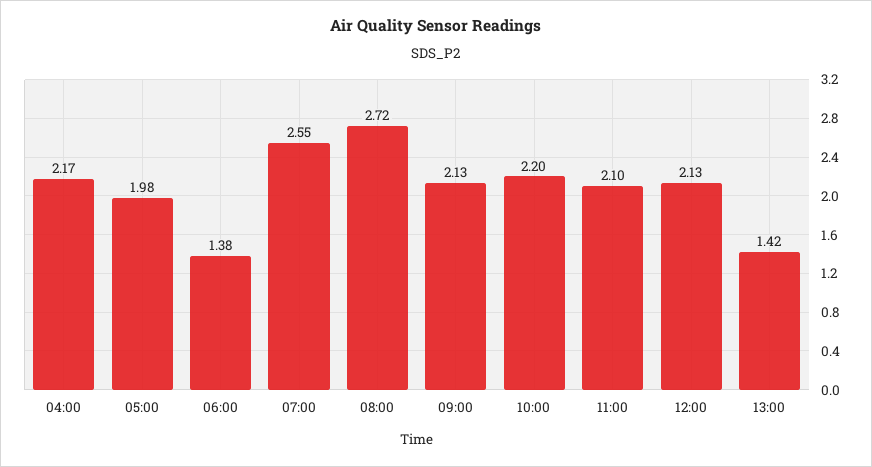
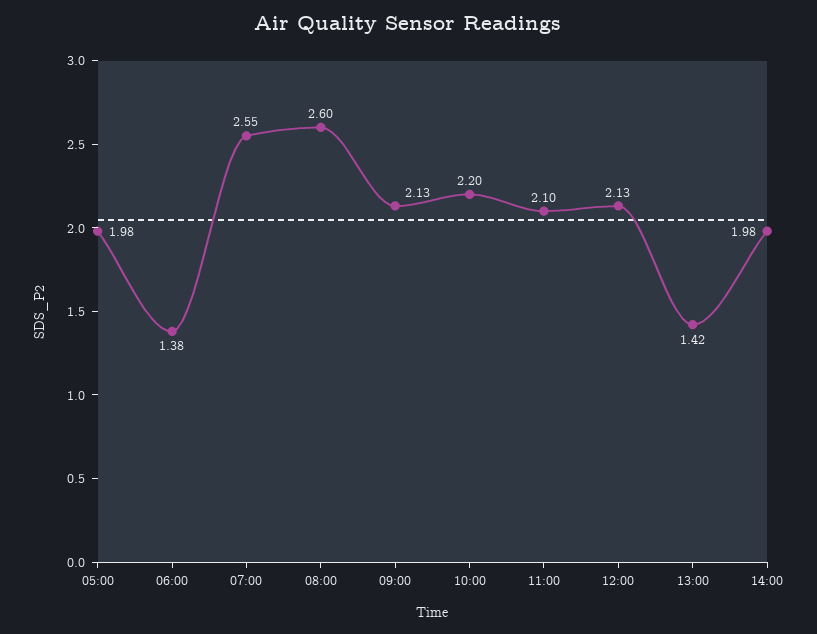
04:00: 2.17 -> none
08:00: 2.72 -> 2.6
14:00: none -> 1.98

